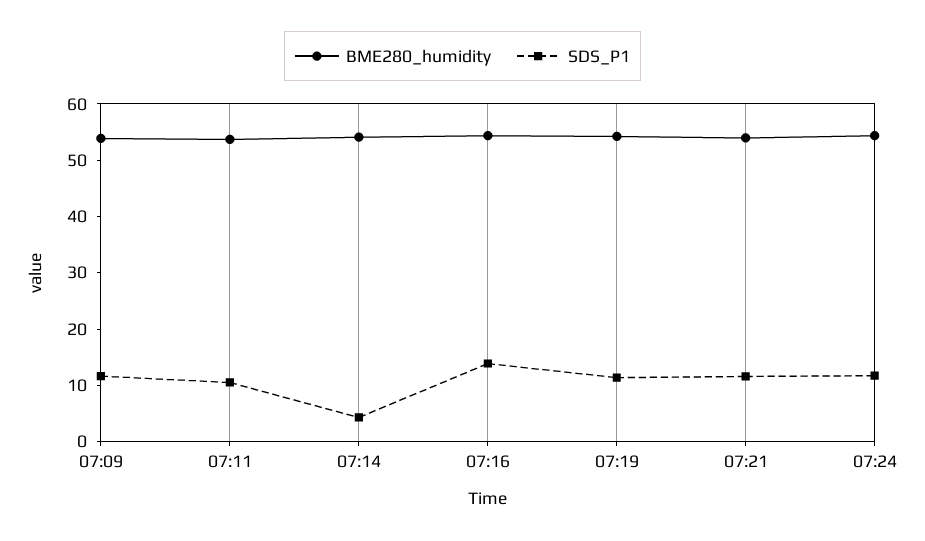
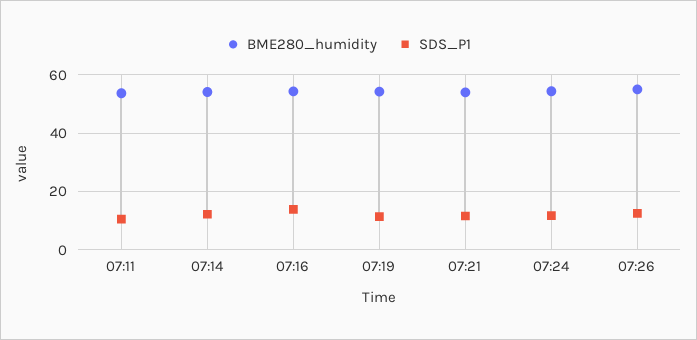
BME280_humidity, 07:09: 54 -> none
SDS_P1, 07:09: 12 -> none
SDS_P1, 07:14: 4 -> 12.5
BME280_humidity, 07:26: none -> 55
SDS_P1, 07:26: none -> 12.5

